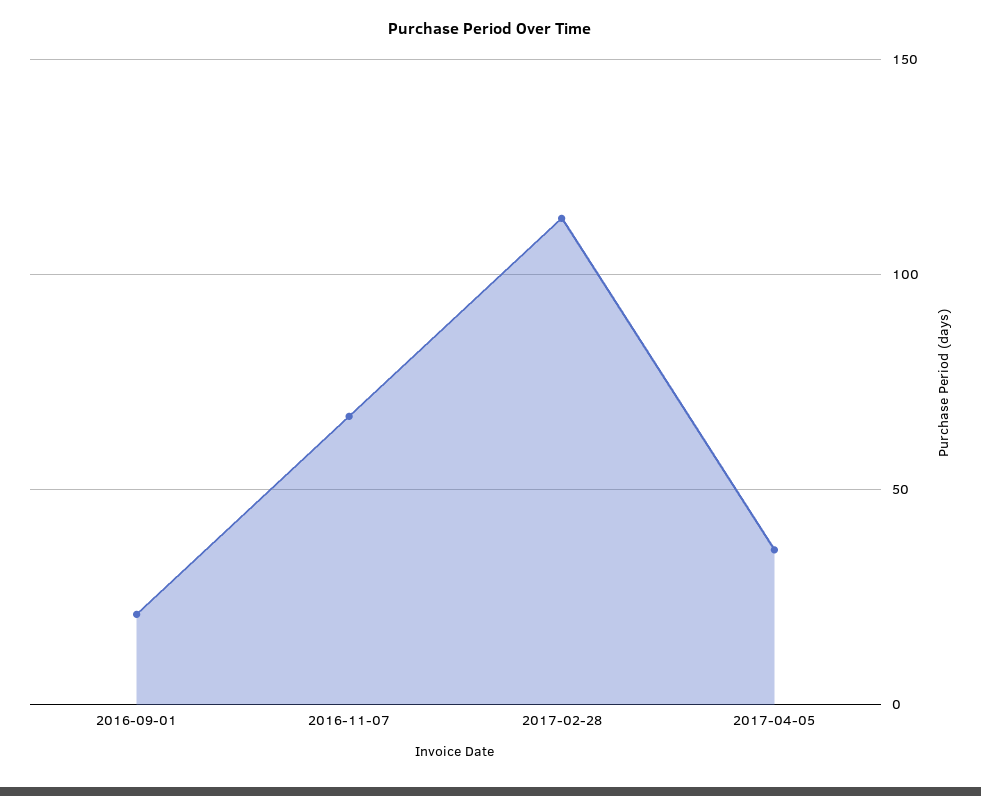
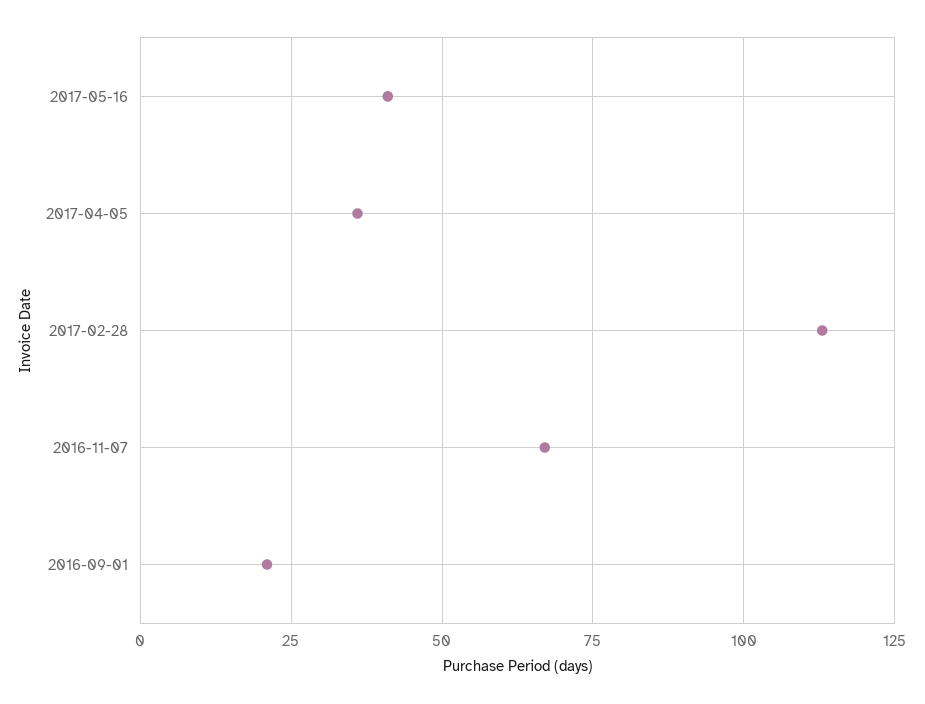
2017-05-16: none -> 40

